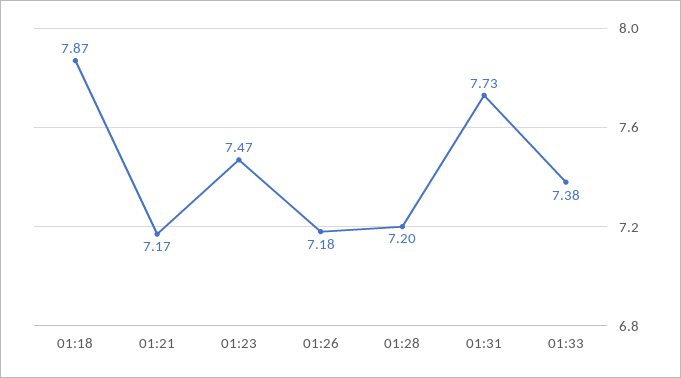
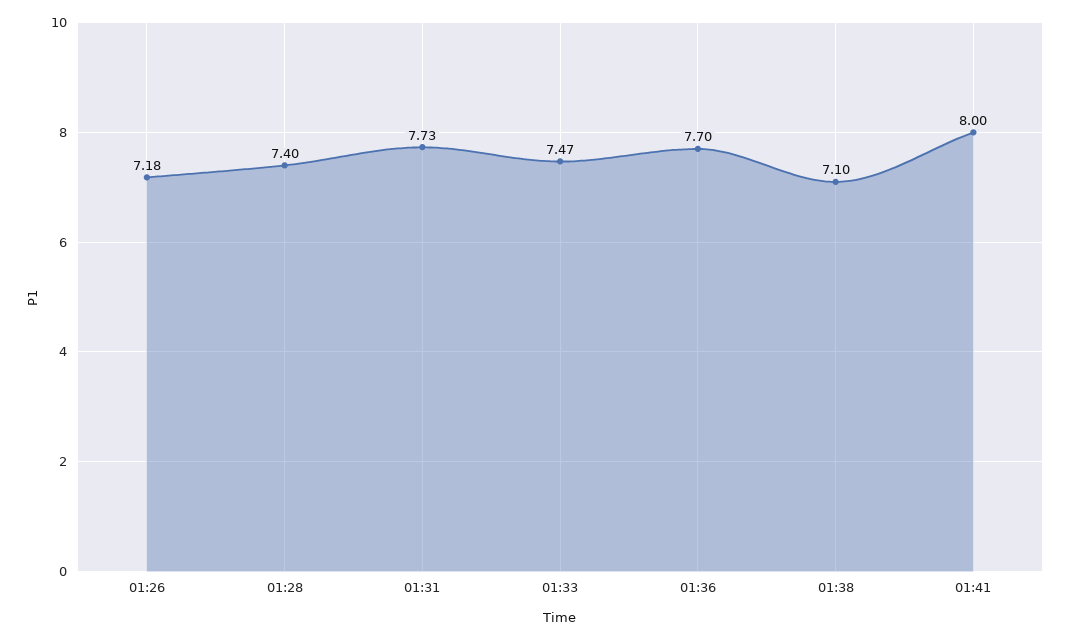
01:18: 7.87 -> none
01:21: 7.17 -> none
01:23: 7.47 -> none
01:28: 7.2 -> 7.4
01:33: 7.38 -> 7.47
01:36: none -> 7.7
01:38: none -> 7.1
01:41: none -> 8

